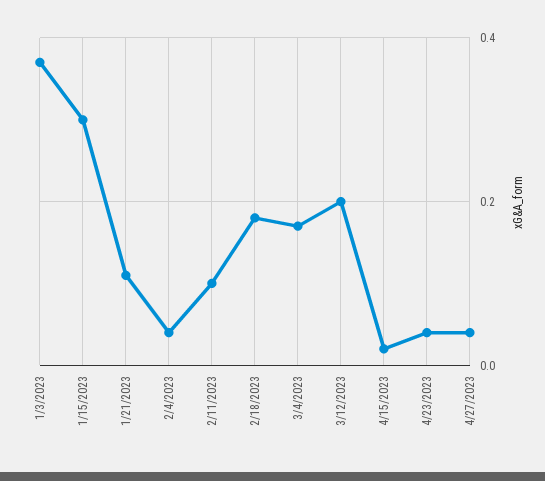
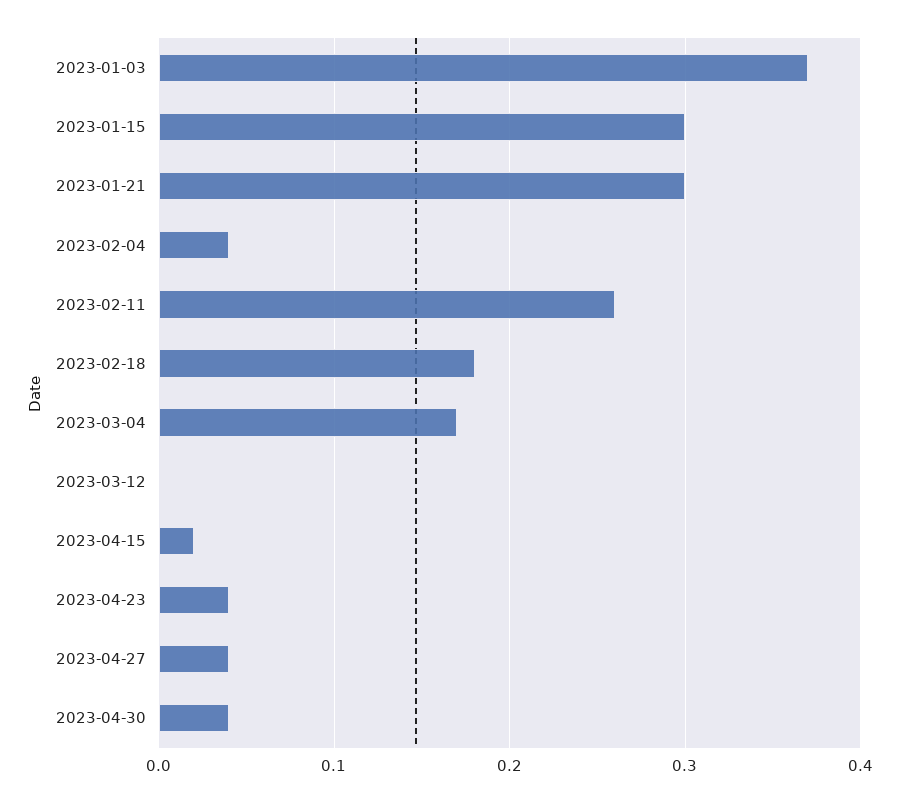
1/21/2023: 0.1 -> 0.3
2/11/2023: 0.1 -> 0.26
3/12/2023: 0.2 -> 0
2023-04-30: none -> 0.04

